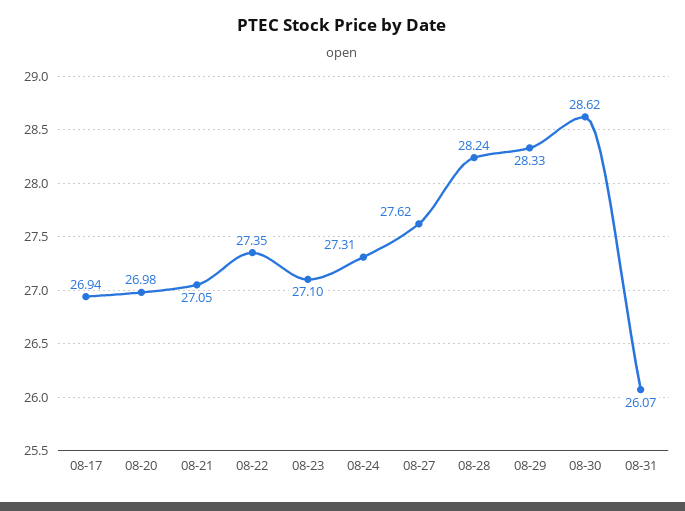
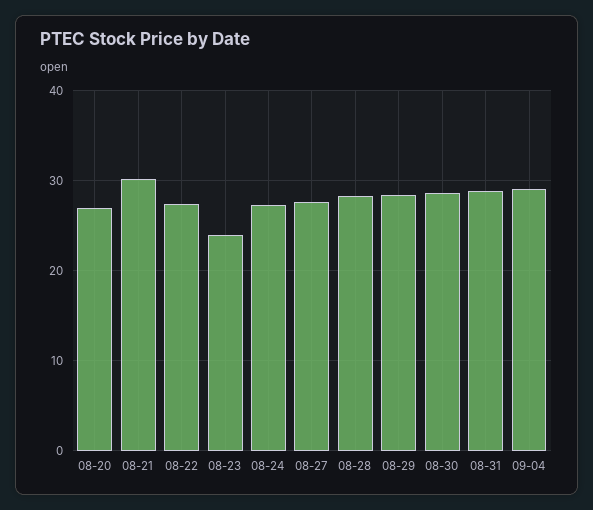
08-17: 26.94 -> none
08-21: 27.05 -> 30
08-23: 27.1 -> 24
08-31: 26.07 -> 29
09-04: none -> 29

